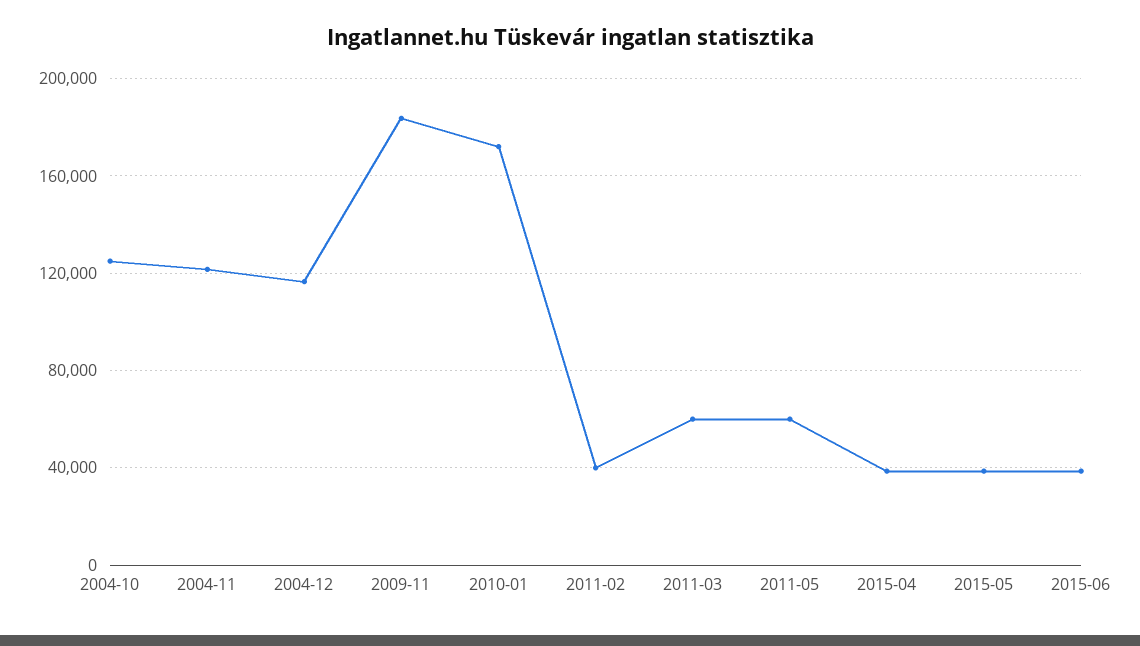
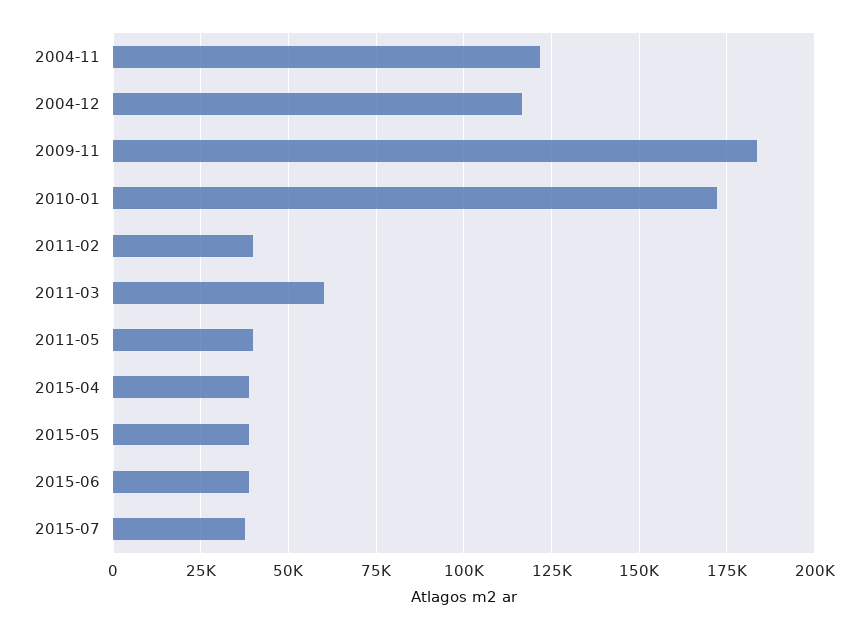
2004-10: 125000 -> none
2011-05: 60000 -> 40000
2015-07: none -> 37500

